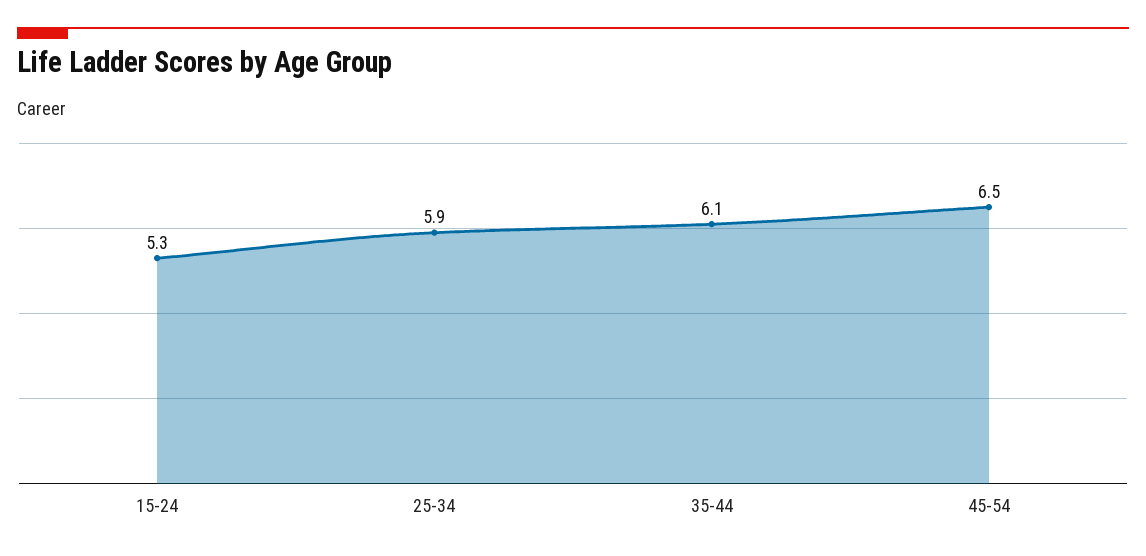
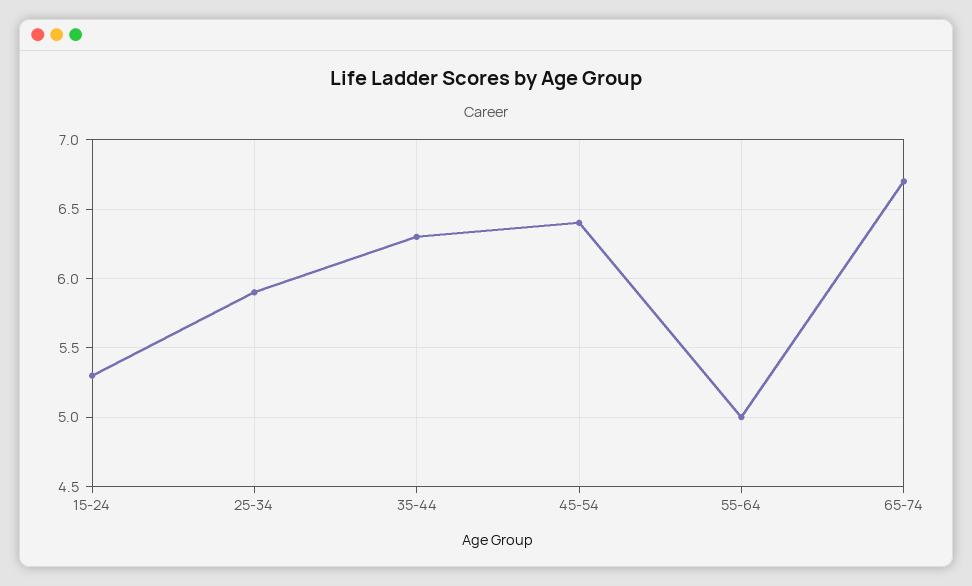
35-44: 6.1 -> 6.3
45-54: 6.5 -> 6.4
55-64: none -> 5
65-74: none -> 6.7

